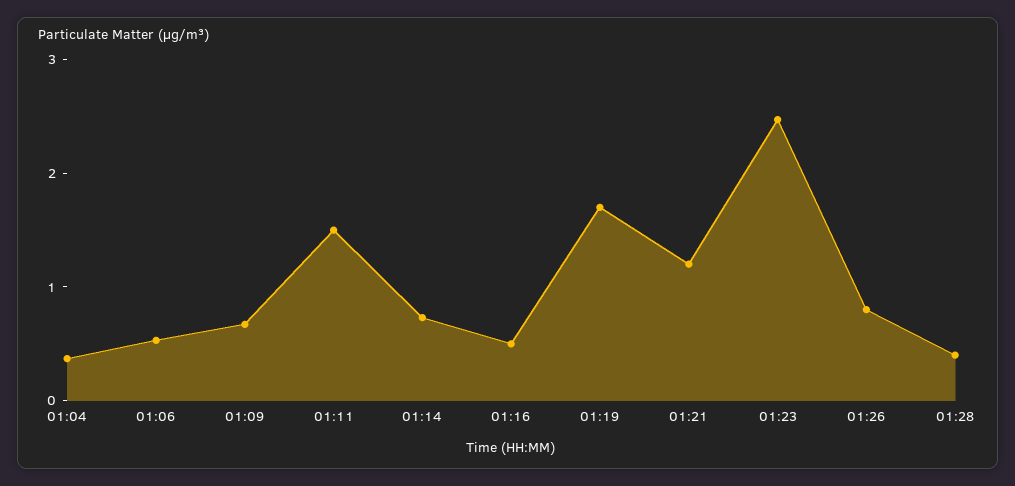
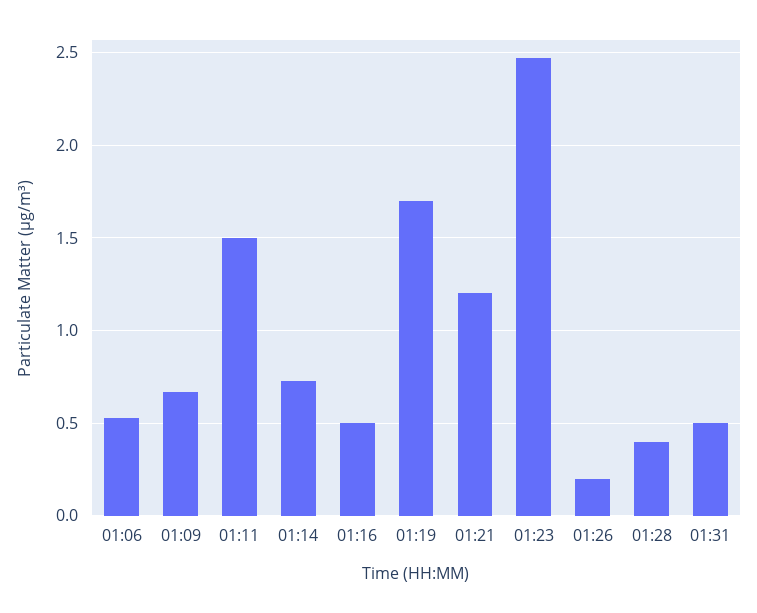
01:04: 0.4 -> none
01:26: 0.8 -> 0.2
01:31: none -> 0.5

